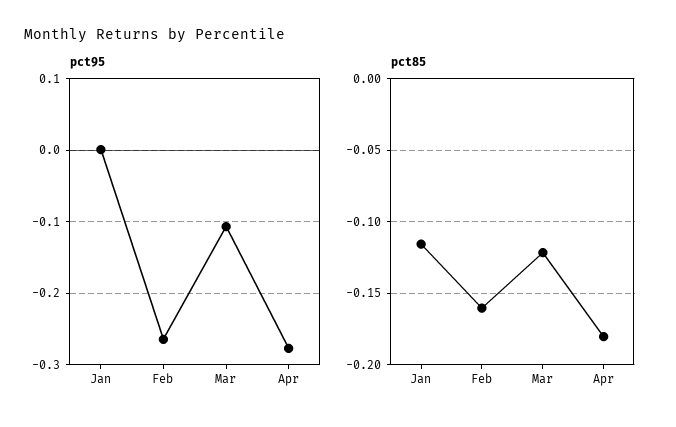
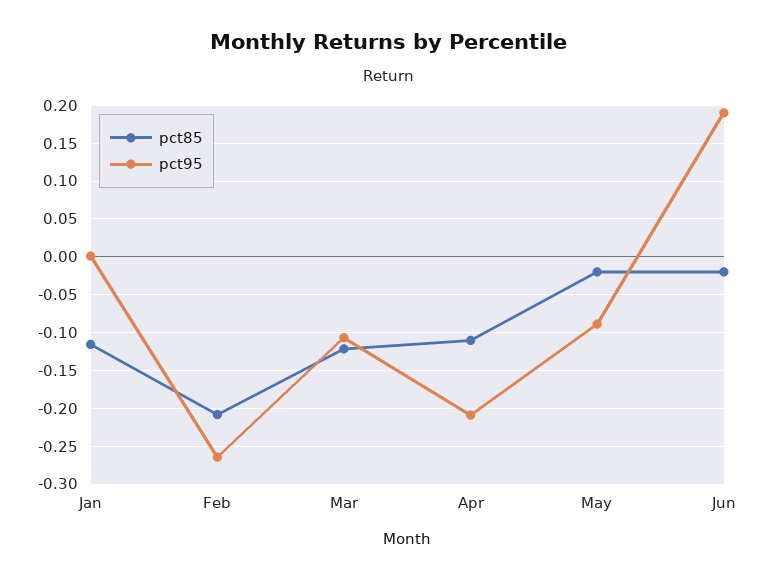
pct95, Apr: -0.28 -> -0.21
pct85, Feb: -0.16 -> -0.21
pct85, Apr: -0.18 -> -0.11
pct85, May: none -> -0.02
pct95, May: none -> -0.09
pct85, Jun: none -> -0.02
pct95, Jun: none -> 0.19

